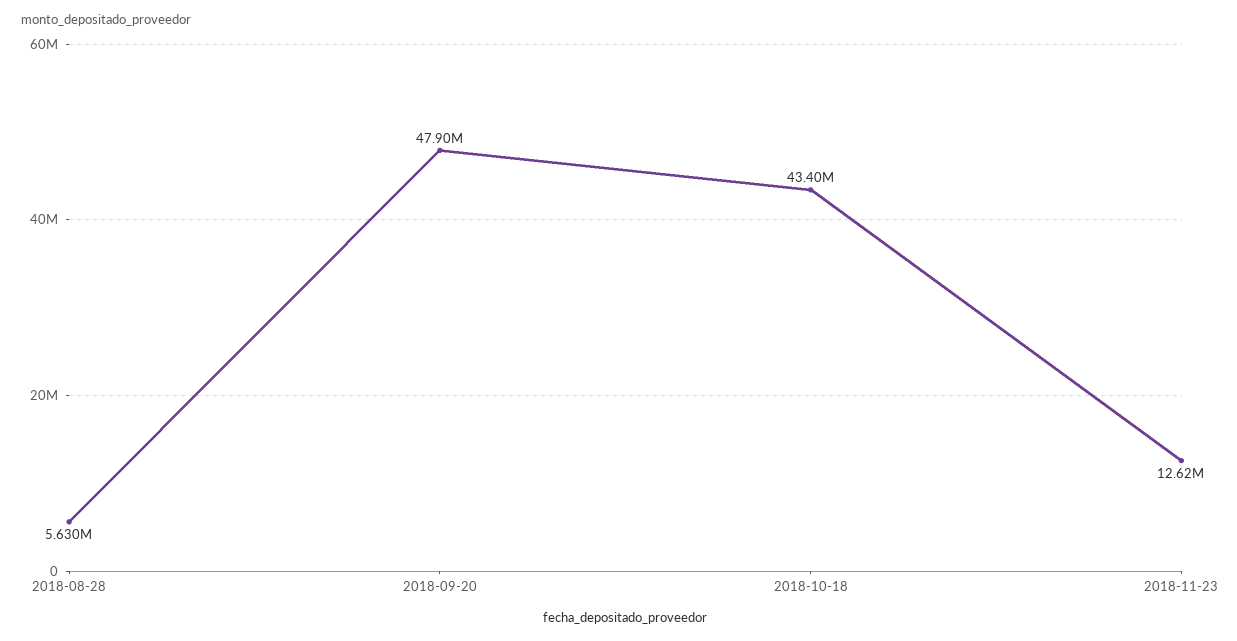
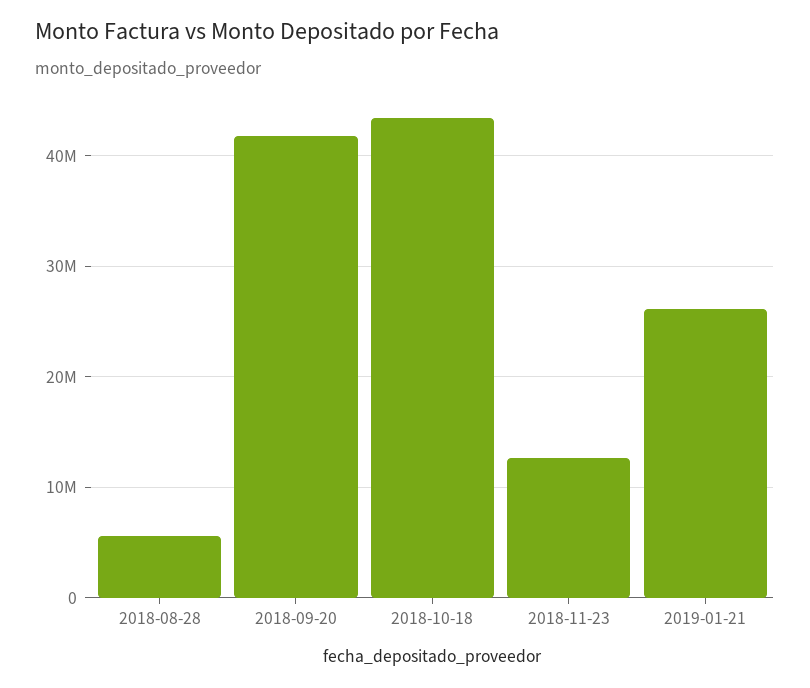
2018-09-20: 47900000 -> 42000000
2019-01-21: none -> 26000000

